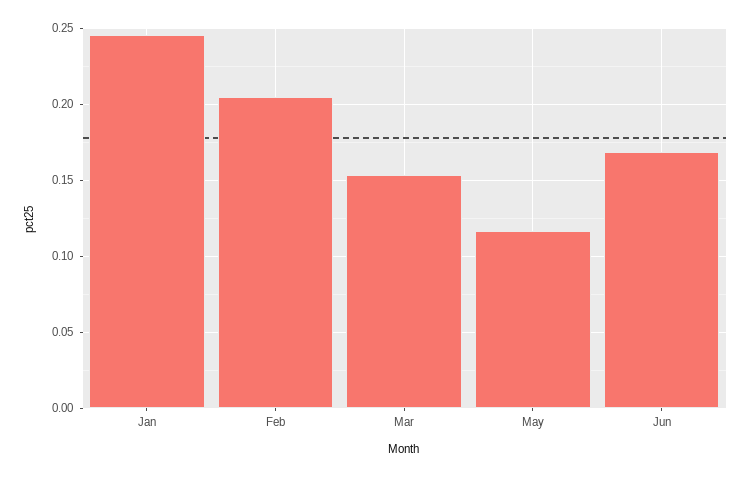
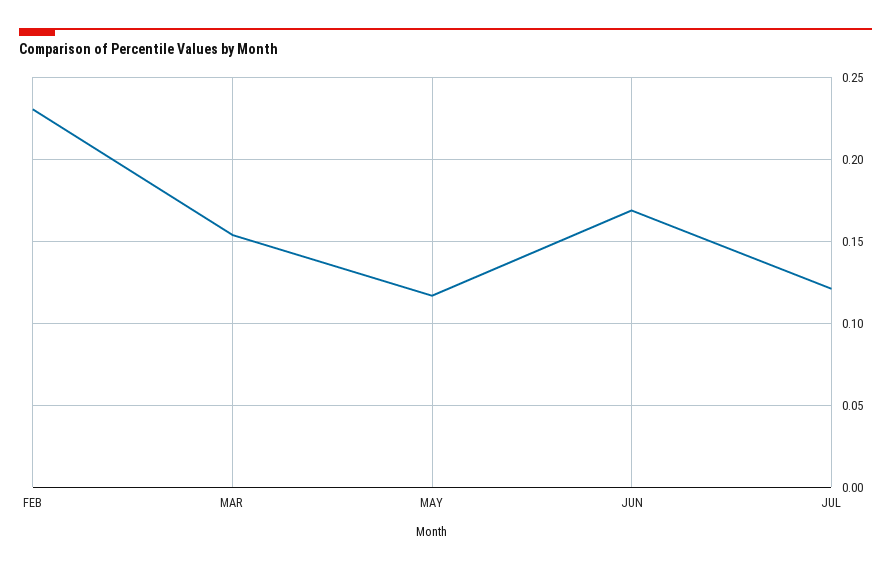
Jan: 0.245 -> none
Feb: 0.205 -> 0.23
JUL: none -> 0.12

